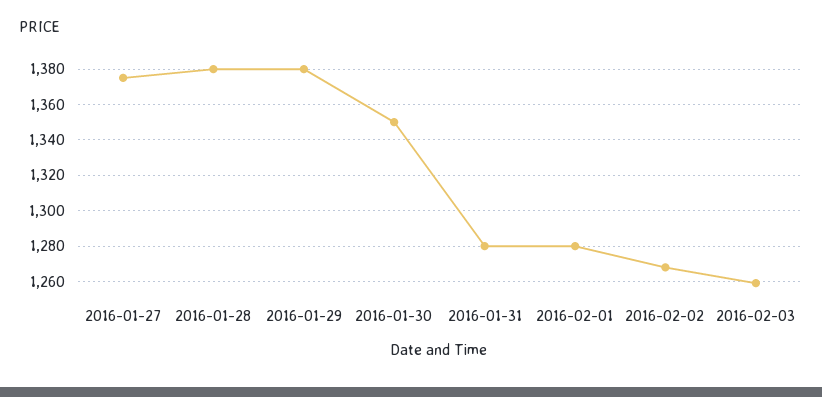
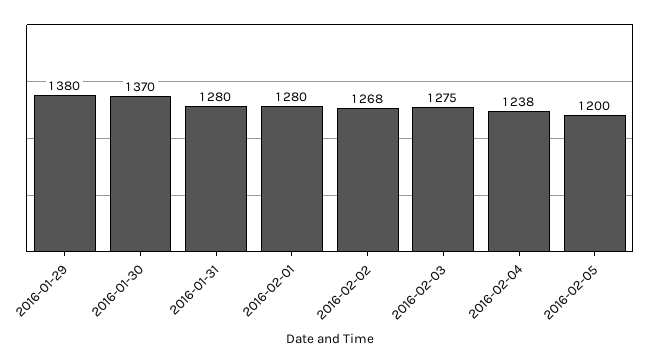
2016-01-27: 1375 -> none
2016-01-28: 1380 -> none
2016-01-30: 1350 -> 1370
2016-02-03: 1260 -> 1275
2016-02-04: none -> 1238
2016-02-05: none -> 1200

